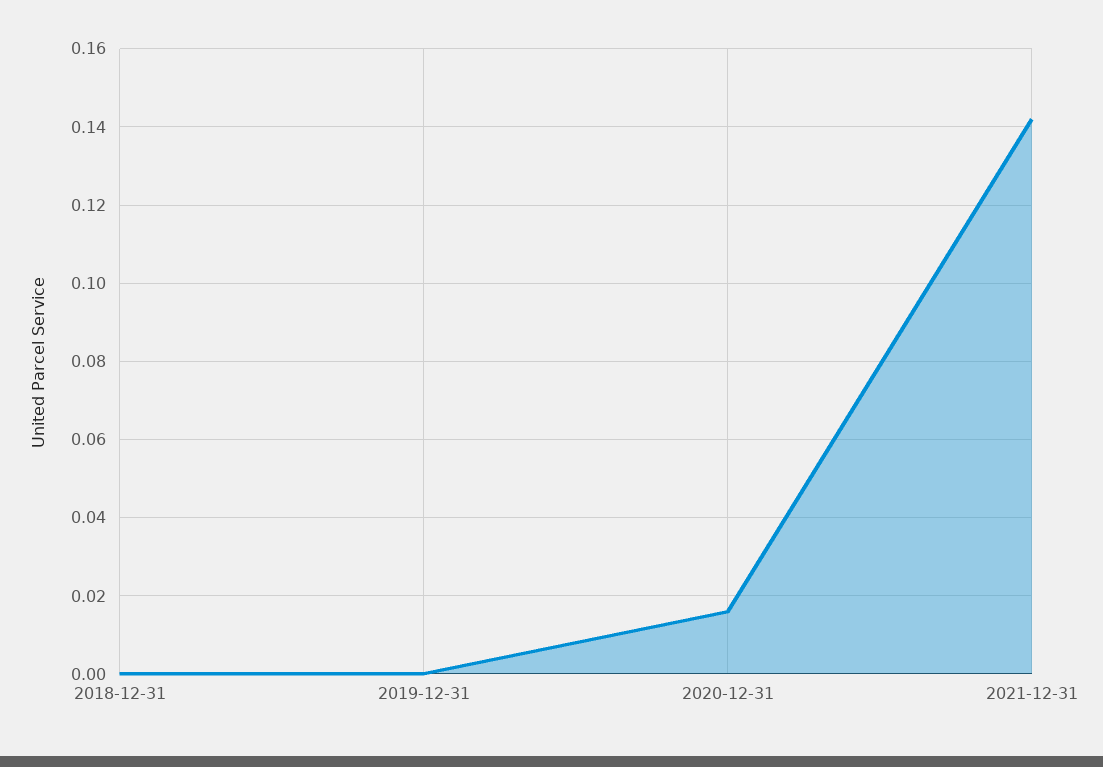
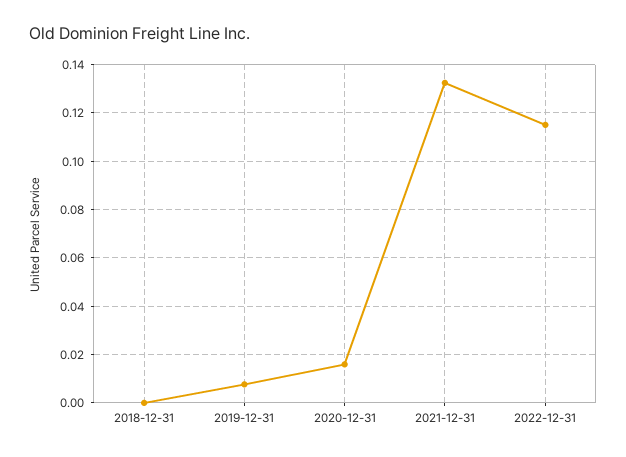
2019-12-31: 0 -> 0.0075
2021-12-31: 0.142 -> 0.1325
2022-12-31: none -> 0.115

